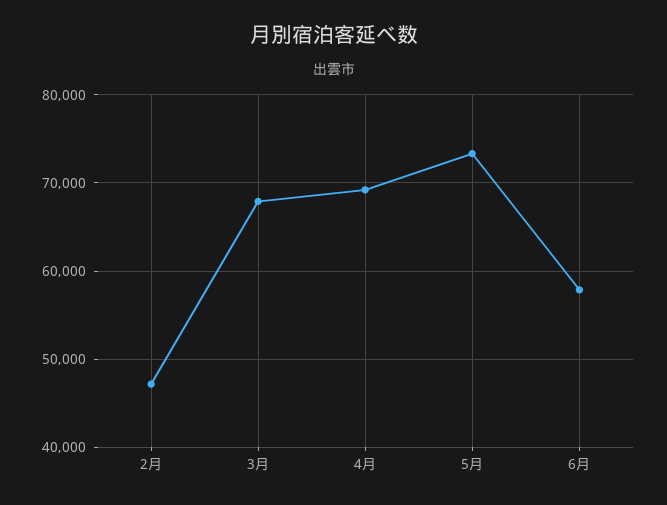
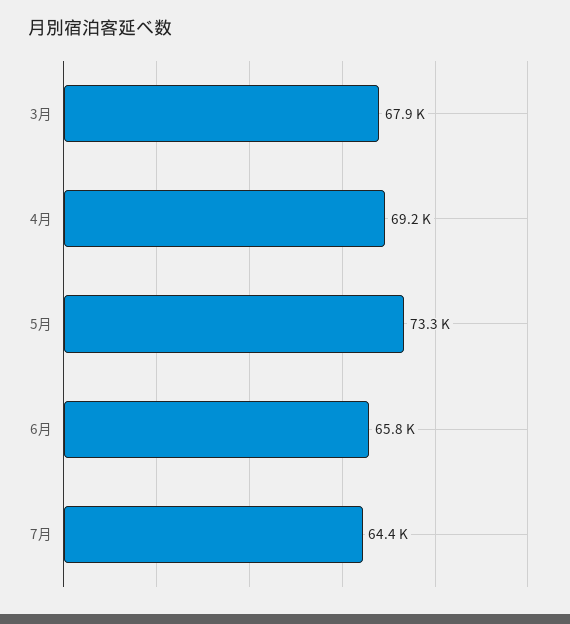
2月: 47000 -> none
6月: 58000 -> 65800
7月: none -> 64400

